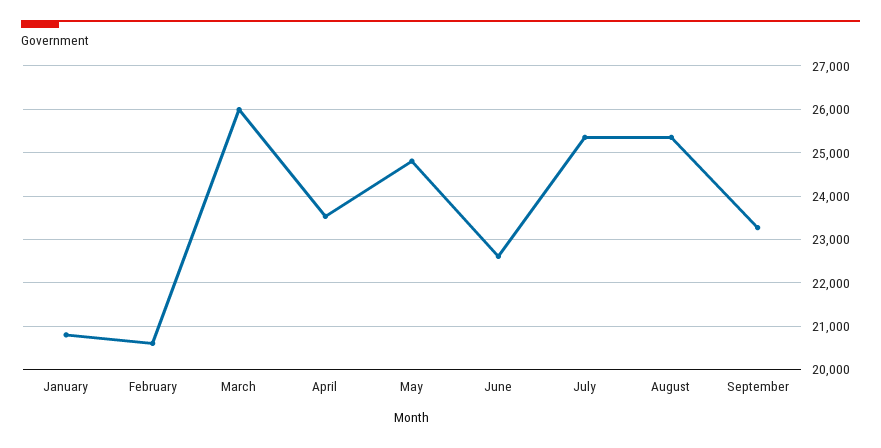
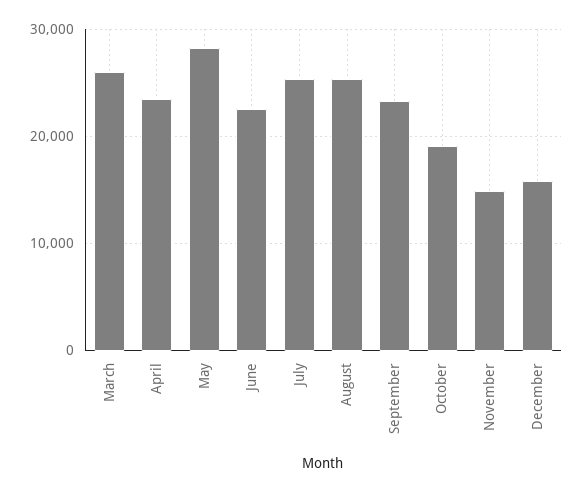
January: 20800 -> none
February: 20600 -> none
May: 24800 -> 28000
October: none -> 19000
November: none -> 15000
December: none -> 16000

